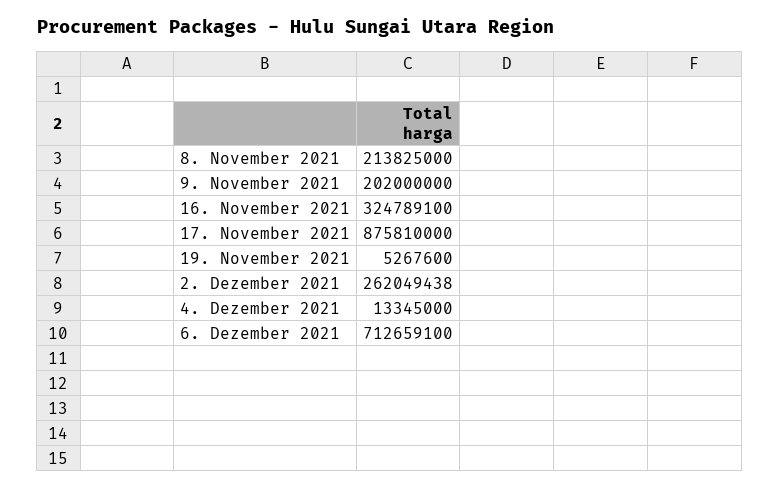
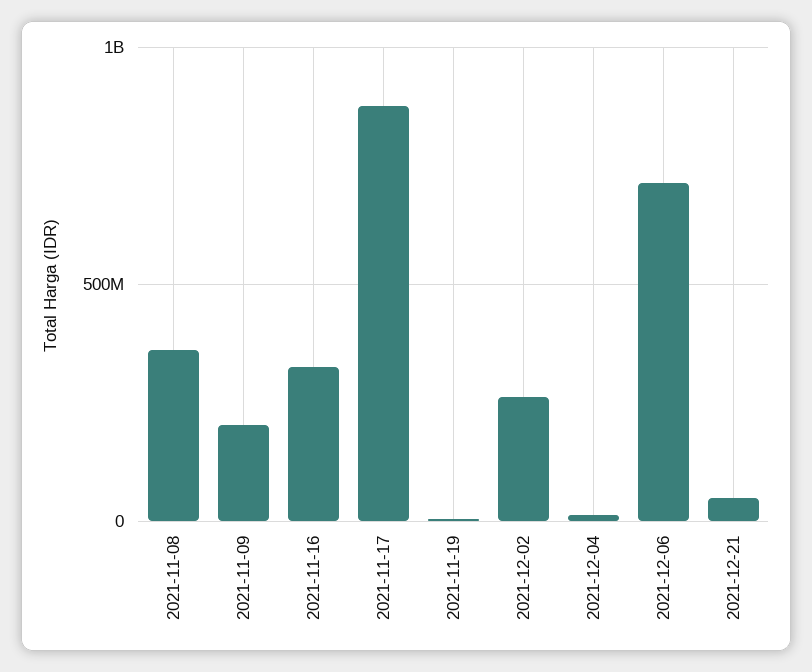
8. November 2021: 213825000 -> 350000000
2021-12-21: none -> 50000000

